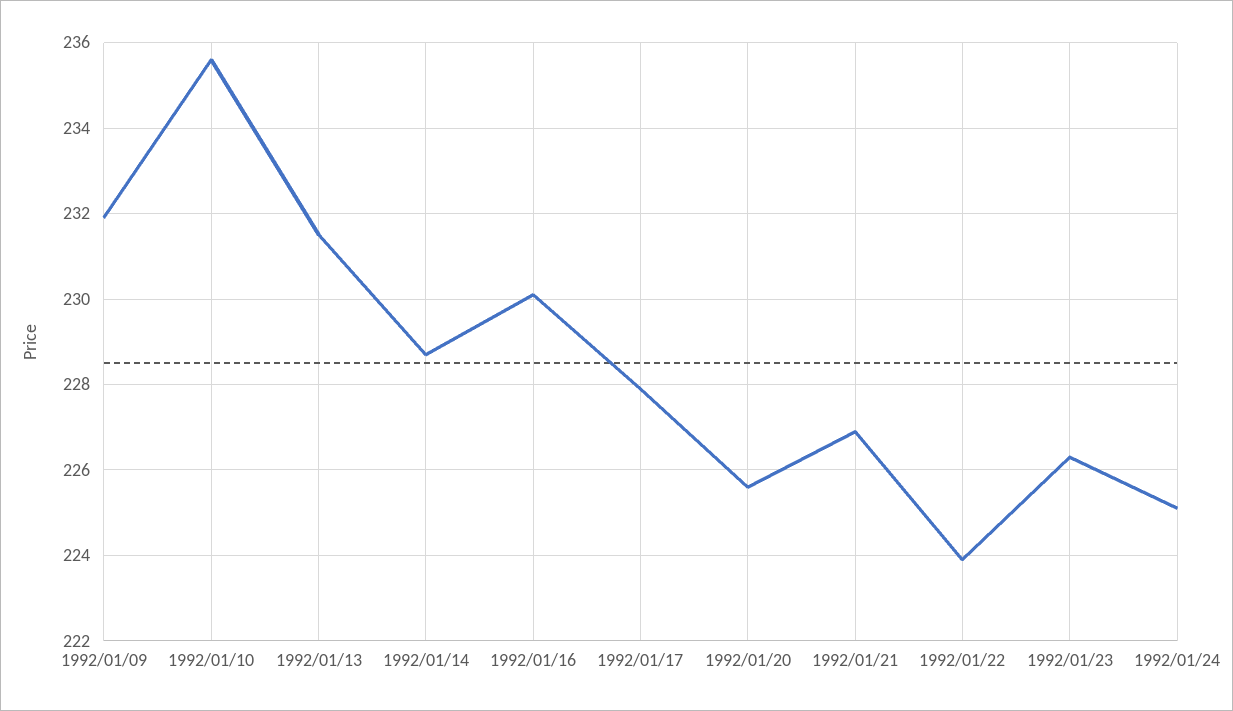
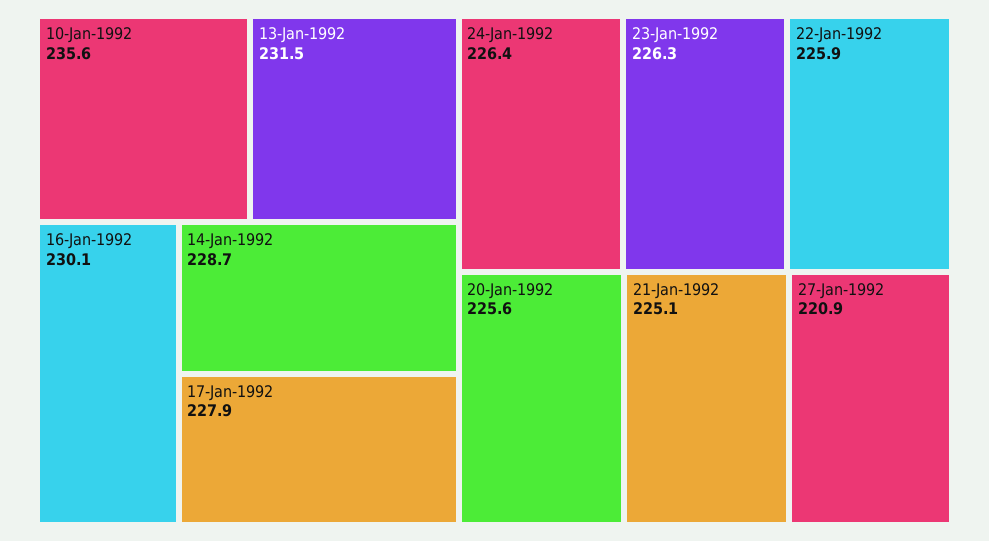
1992/01/09: 232 -> none
1992/01/21: 227 -> 225.1
1992/01/22: 224 -> 225.9
1992/01/24: 225 -> 226.4
27-Jan-1992: none -> 220.9

